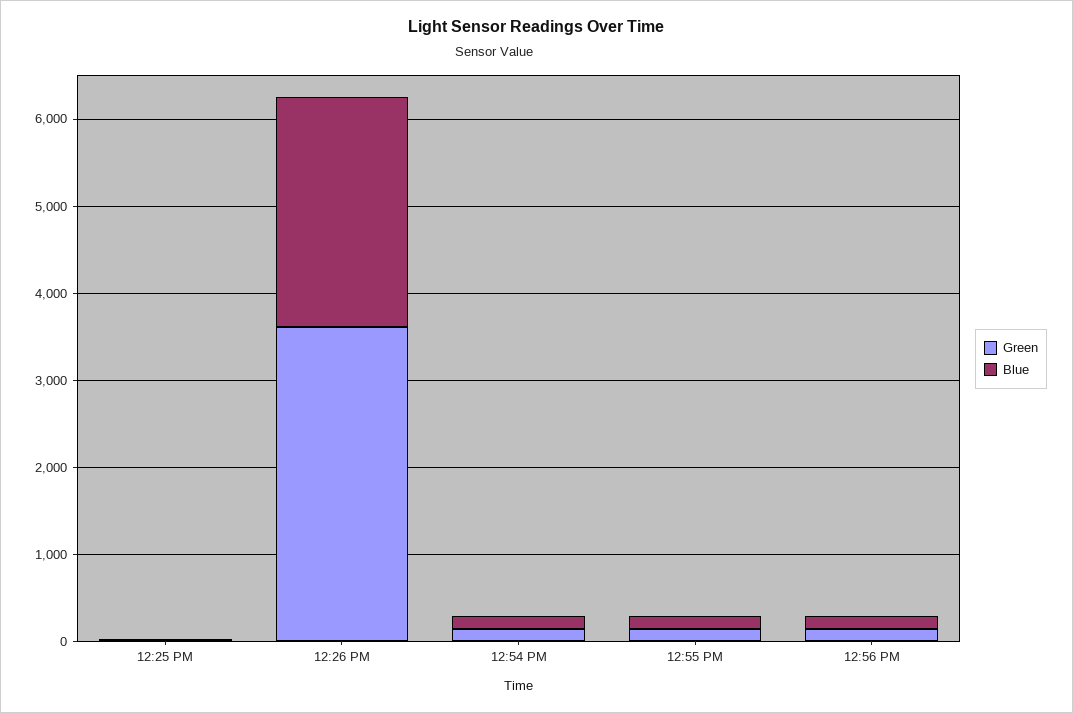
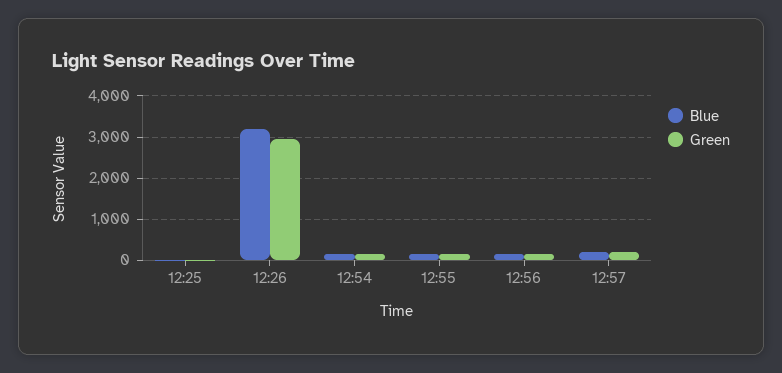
Green, 12:26 PM: 3600 -> 3000
Blue, 12:26 PM: 2600 -> 3200
Blue, 12:57: none -> 200
Green, 12:57: none -> 200

